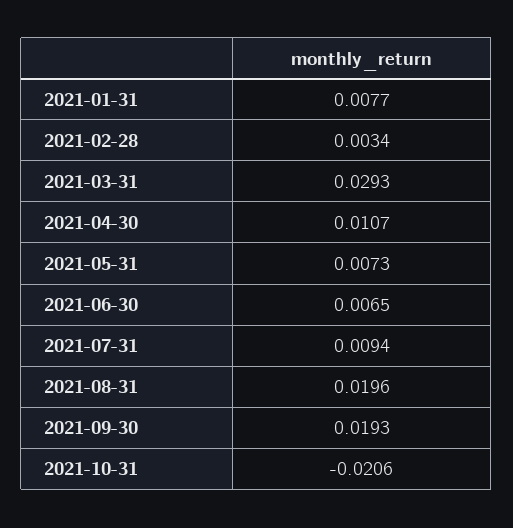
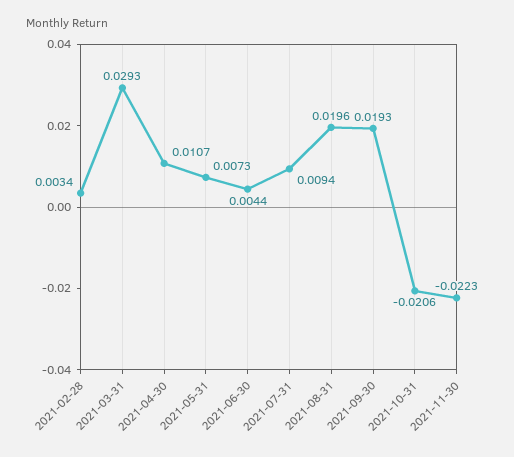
2021-01-31: 0.0077 -> none
2021-06-30: 0.0065 -> 0.0044
2021-11-30: none -> -0.0223

